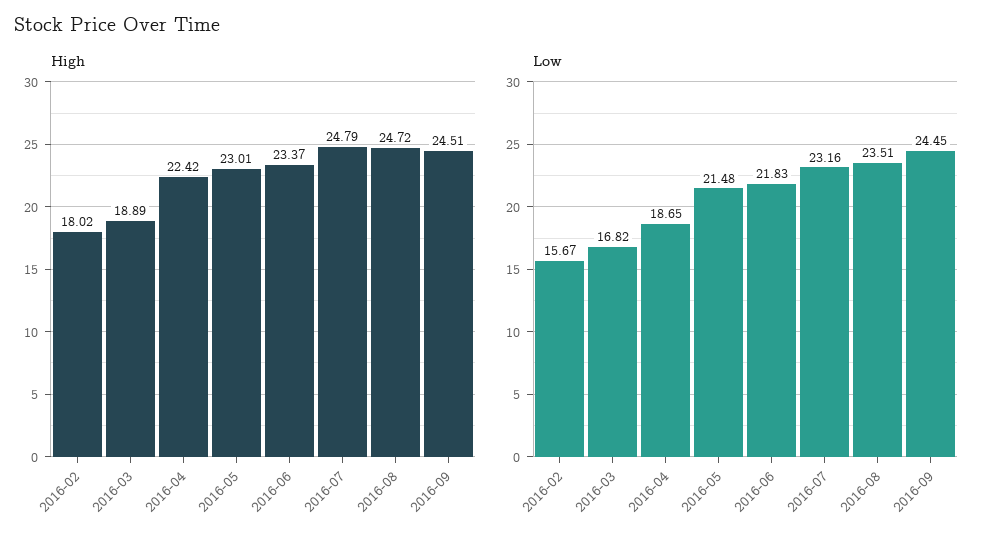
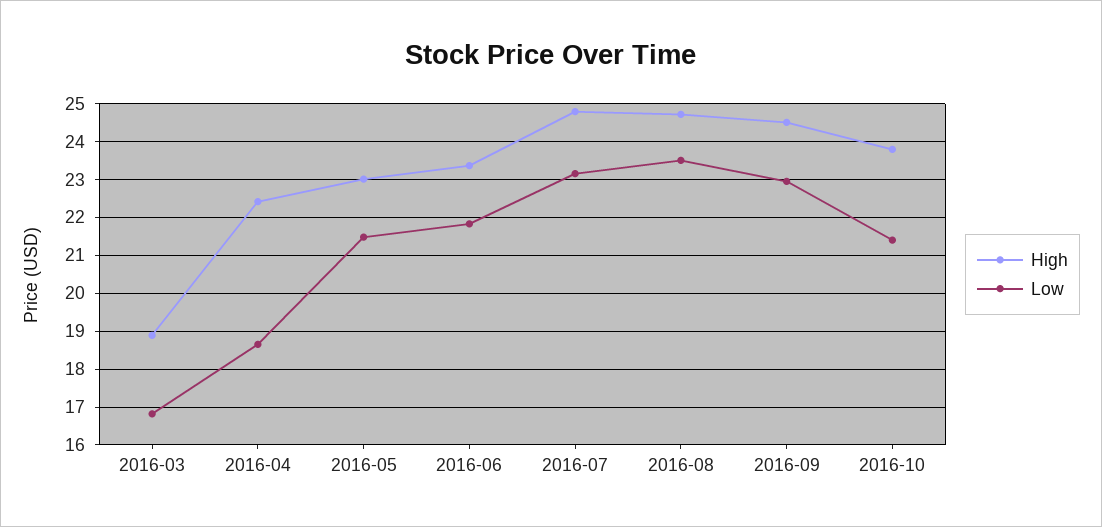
High, 2016-02: 18.02 -> none
Low, 2016-02: 15.67 -> none
Low, 2016-09: 24.45 -> 23
High, 2016-10: none -> 23.8
Low, 2016-10: none -> 21.4

